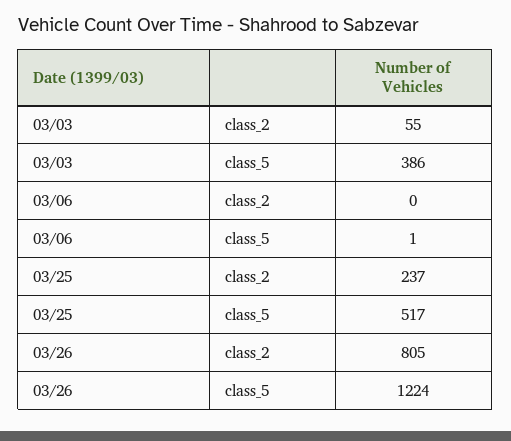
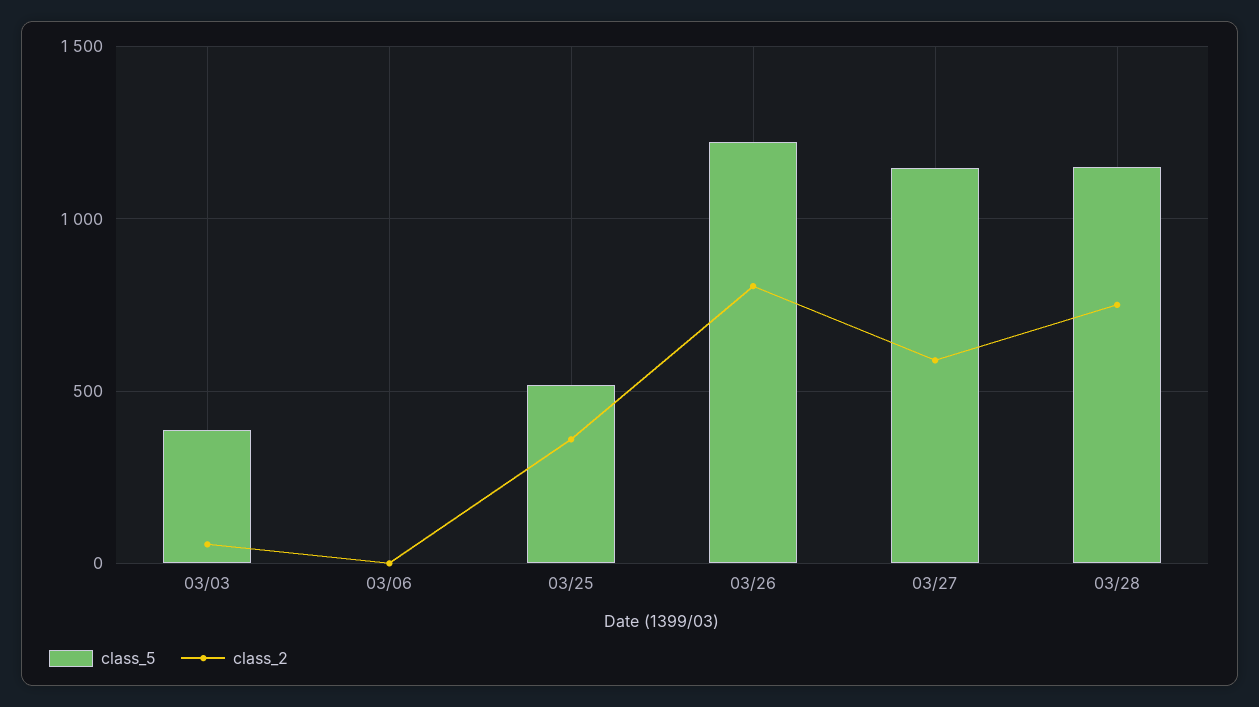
class_2, 03/25: 237 -> 350
class_5, 03/27: none -> 1150
class_2, 03/27: none -> 600
class_5, 03/28: none -> 1150
class_2, 03/28: none -> 750

